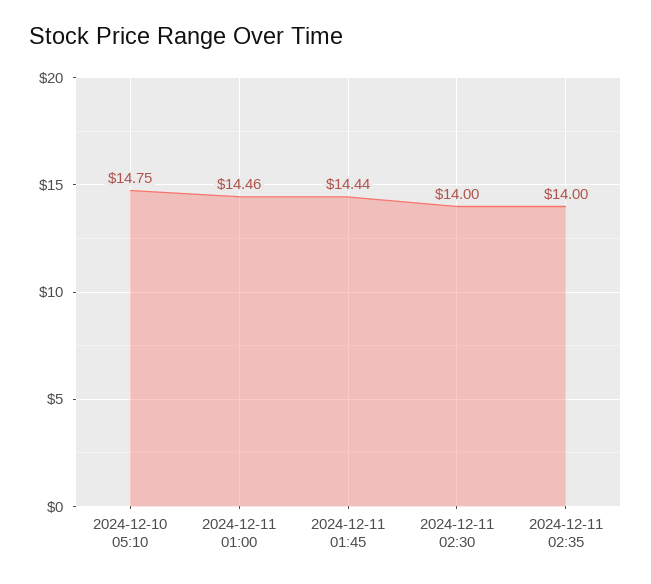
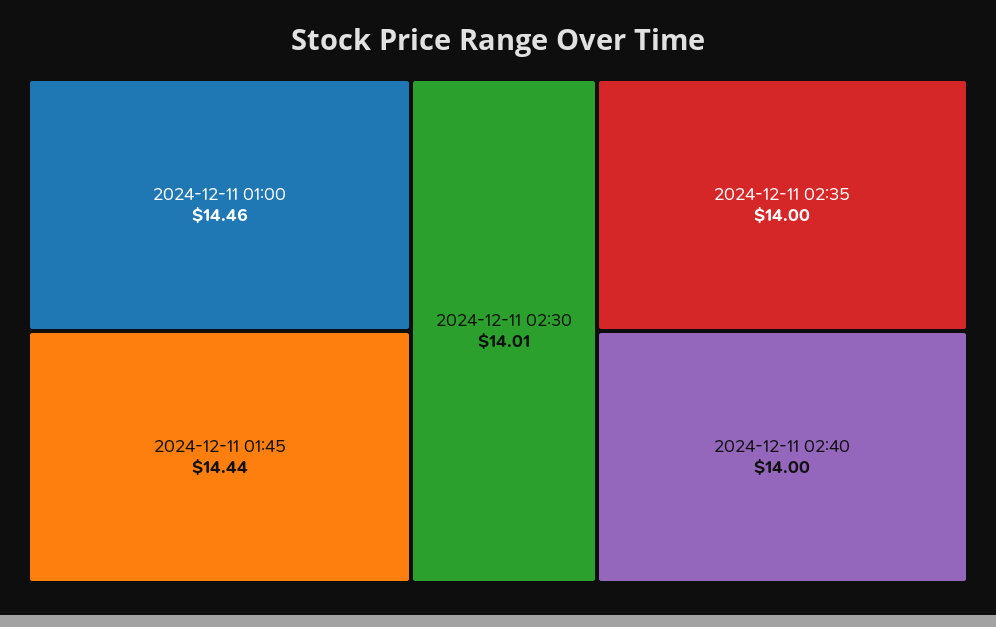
2024-12-10 05:10: 14.75 -> none
2024-12-11 02:30: 14 -> 14.01
2024-12-11 02:40: none -> 14

